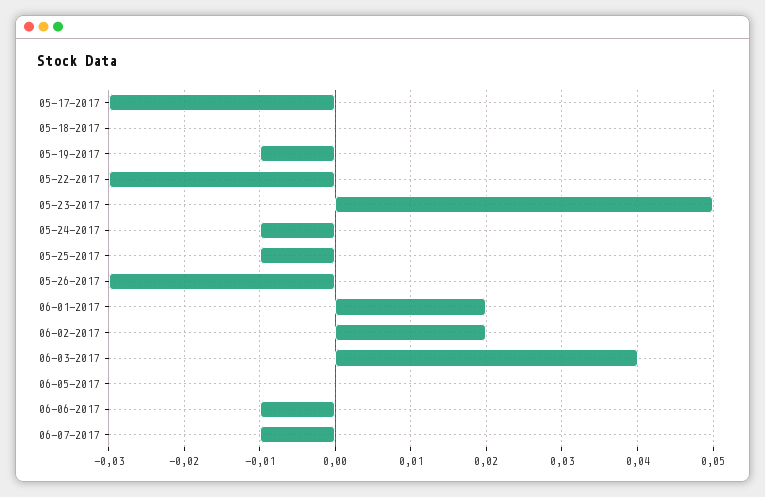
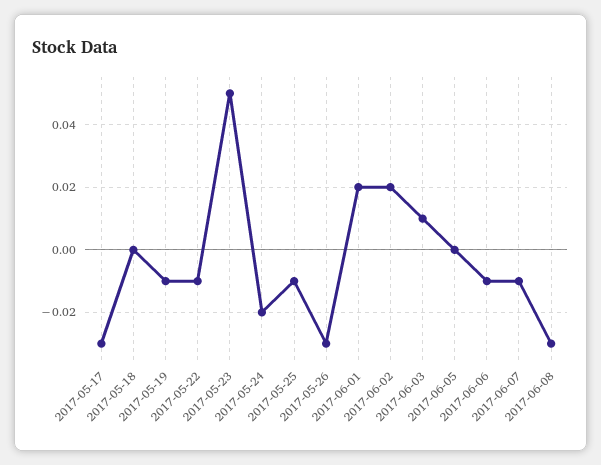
05-22-2017: -0.03 -> -0.01
05-24-2017: -0.01 -> -0.02
06-03-2017: 0.04 -> 0.01
2017-06-08: none -> -0.03

